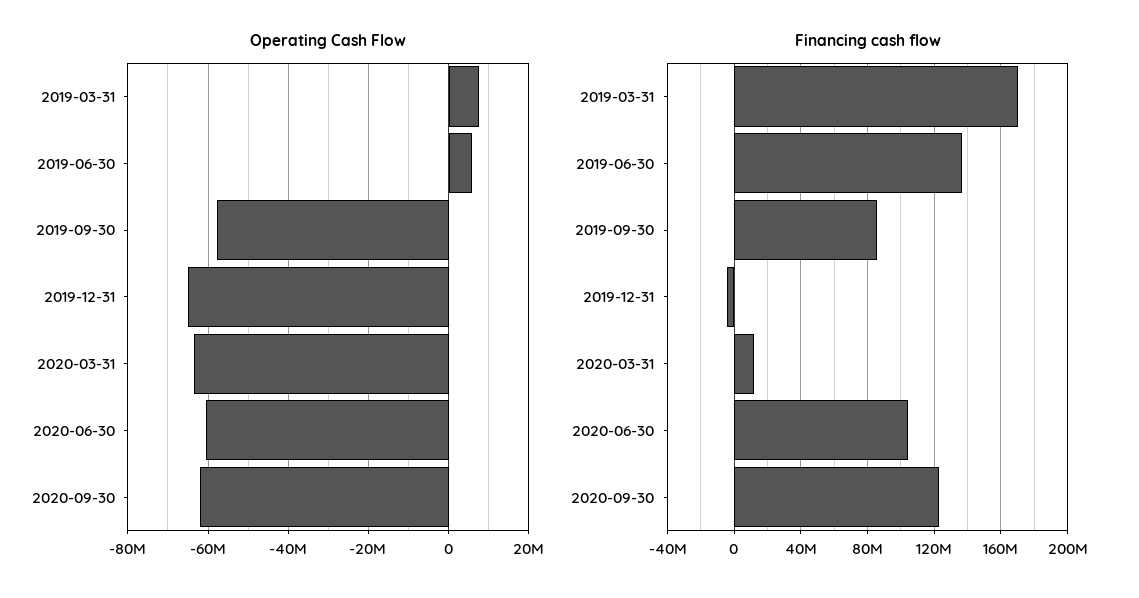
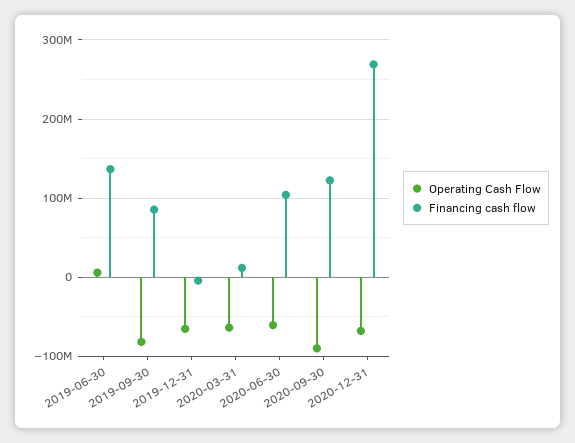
Operating Cash Flow, 2019-03-31: 8000000 -> none
Operating Cash Flow, 2019-09-30: -58000000 -> -80000000
Operating Cash Flow, 2020-09-30: -62000000 -> -90000000
Financing cash flow, 2019-03-31: 170000000 -> none
Operating Cash Flow, 2020-12-31: none -> -70000000
Financing cash flow, 2020-12-31: none -> 270000000

